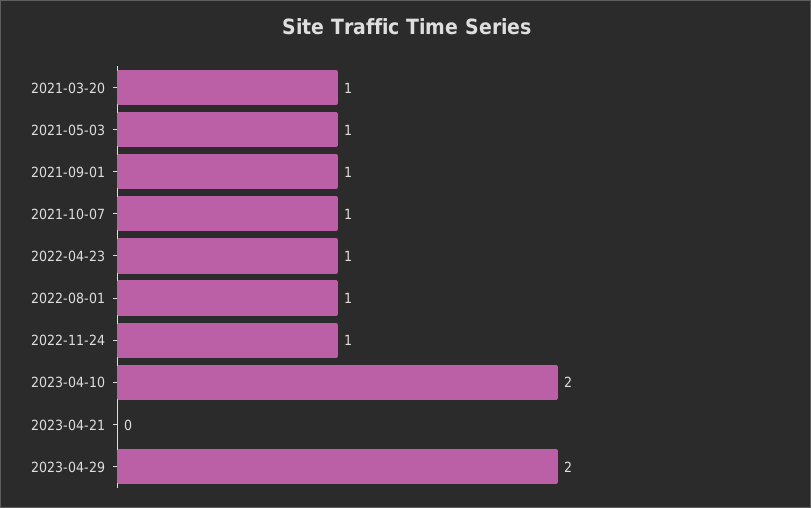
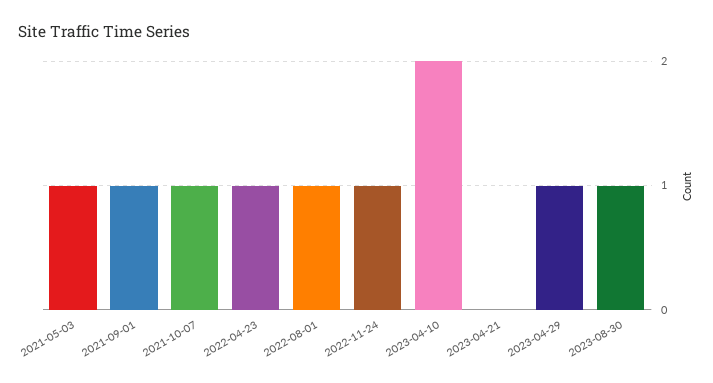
2021-03-20: 1 -> none
2023-04-29: 2 -> 1
2023-08-30: none -> 1

